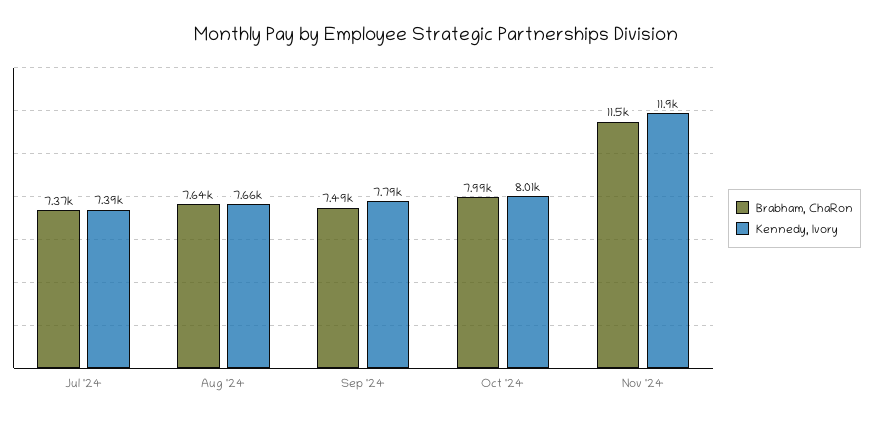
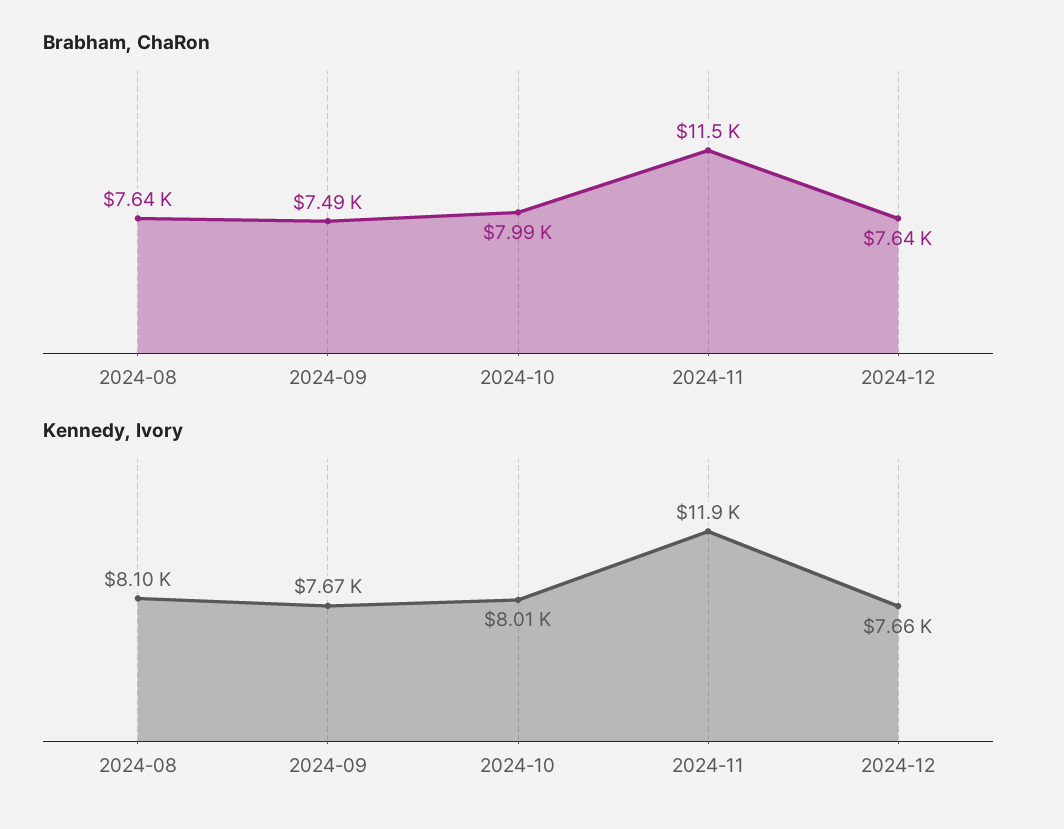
Brabham, ChaRon, Jul '24: 7370 -> none
Kennedy, Ivory, Jul '24: 7390 -> none
Kennedy, Ivory, Aug '24: 7660 -> 8100
Kennedy, Ivory, Sep '24: 7790 -> 7670
Brabham, ChaRon, 2024-12: none -> 7640
Kennedy, Ivory, 2024-12: none -> 7660

